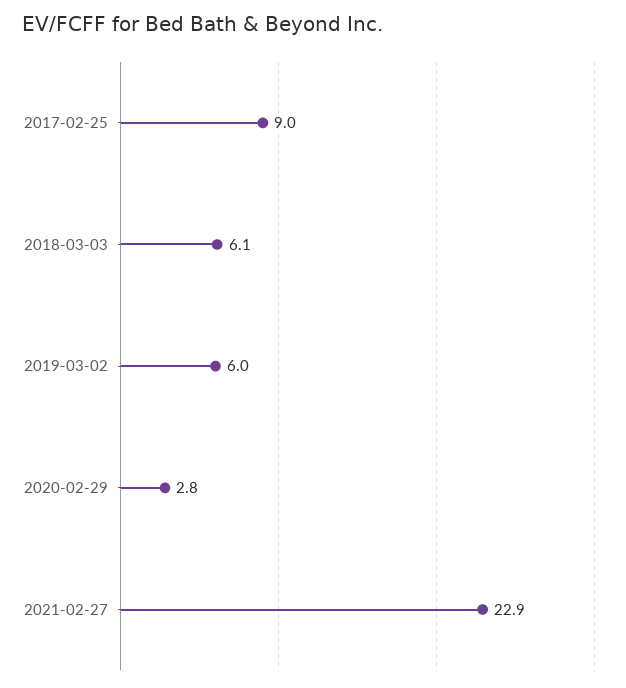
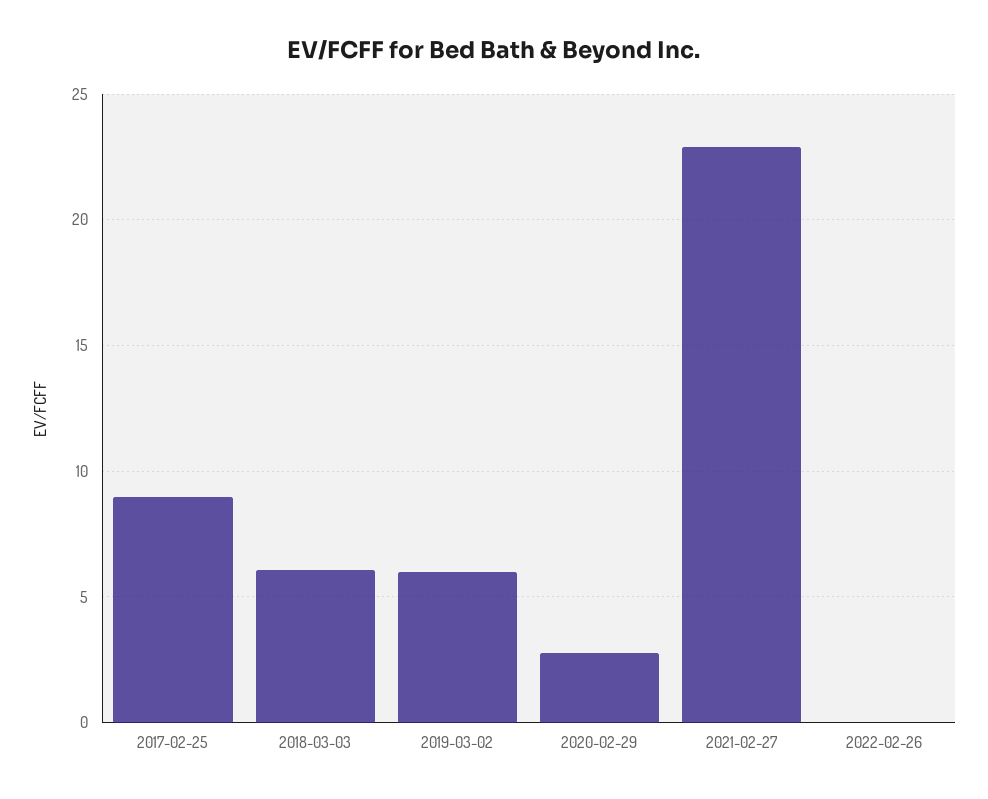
2022-02-26: none -> 0

